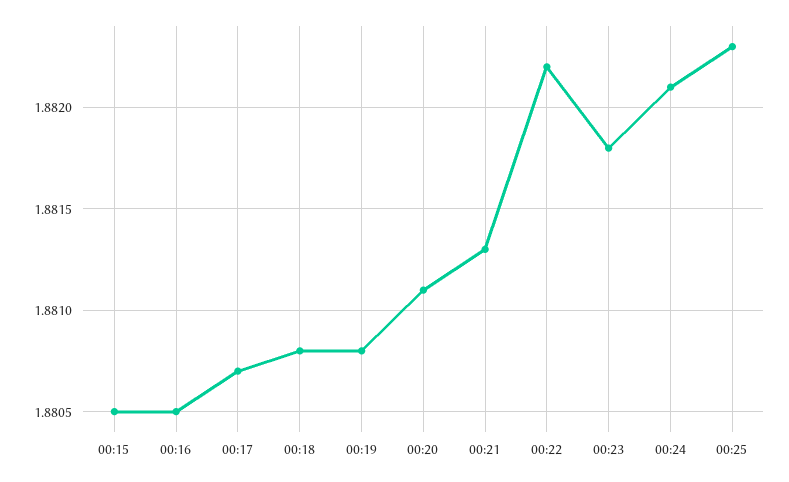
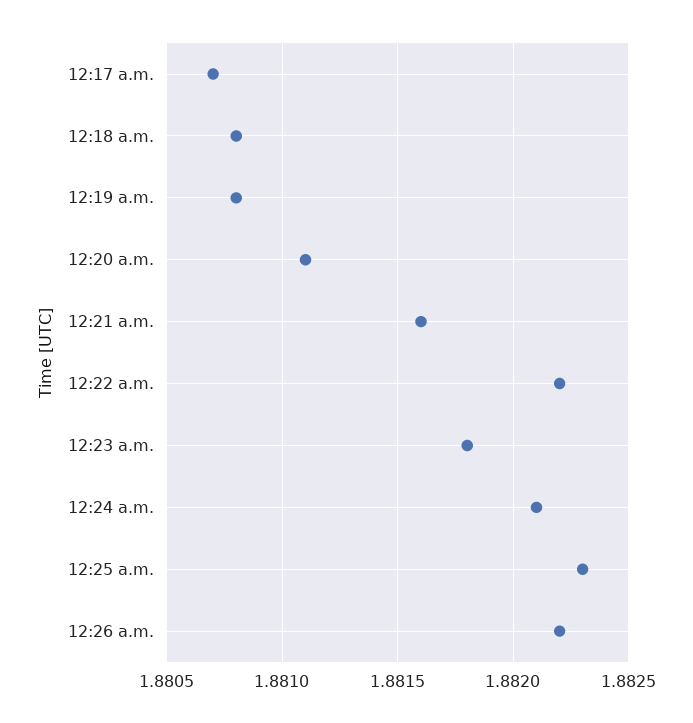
00:15: 1.8805 -> none
00:16: 1.8805 -> none
00:21: 1.8813 -> 1.8816
12:26 a.m.: none -> 1.8822

